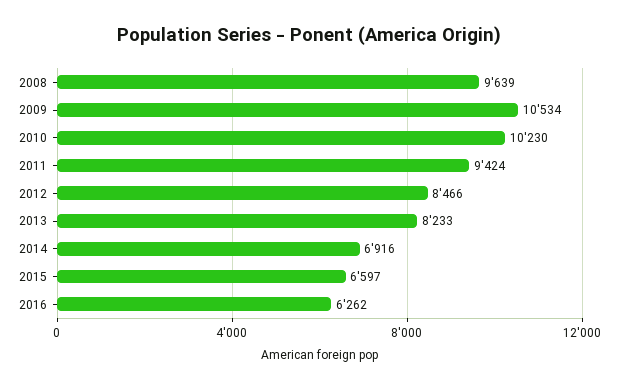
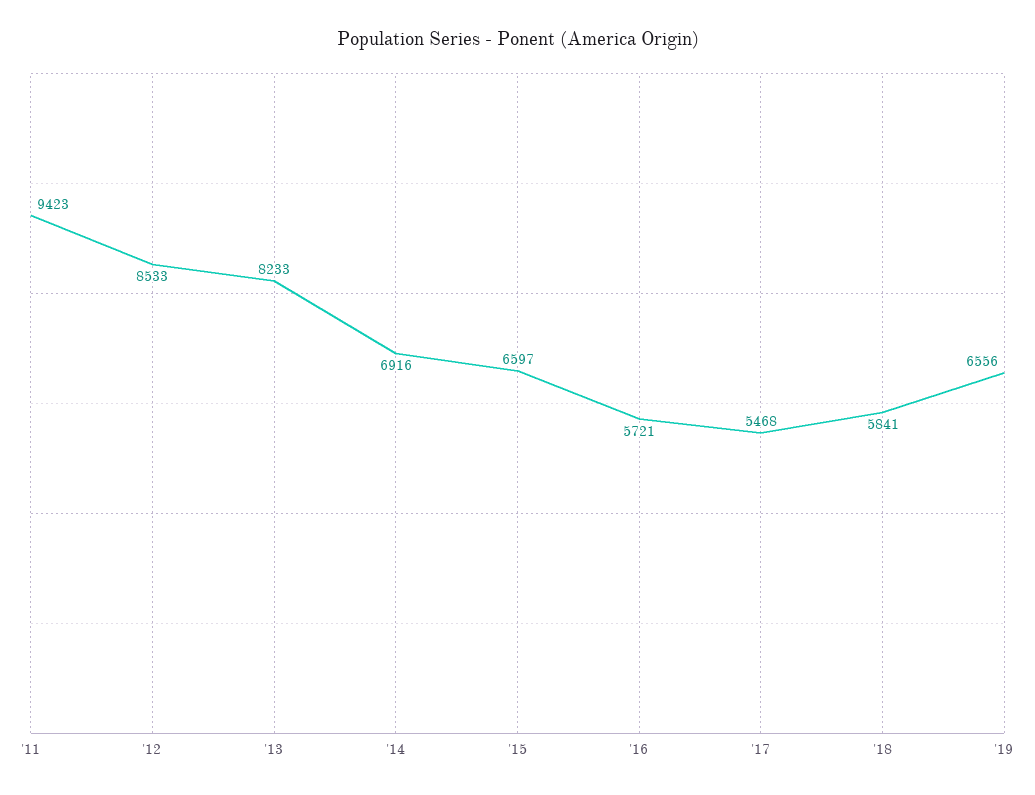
2008: 9639 -> none
2009: 10534 -> none
2010: 10230 -> none
2011: 9424 -> 9423
2012: 8466 -> 8533
2016: 6262 -> 5721
'17: none -> 5468
'18: none -> 5841
'19: none -> 6556

